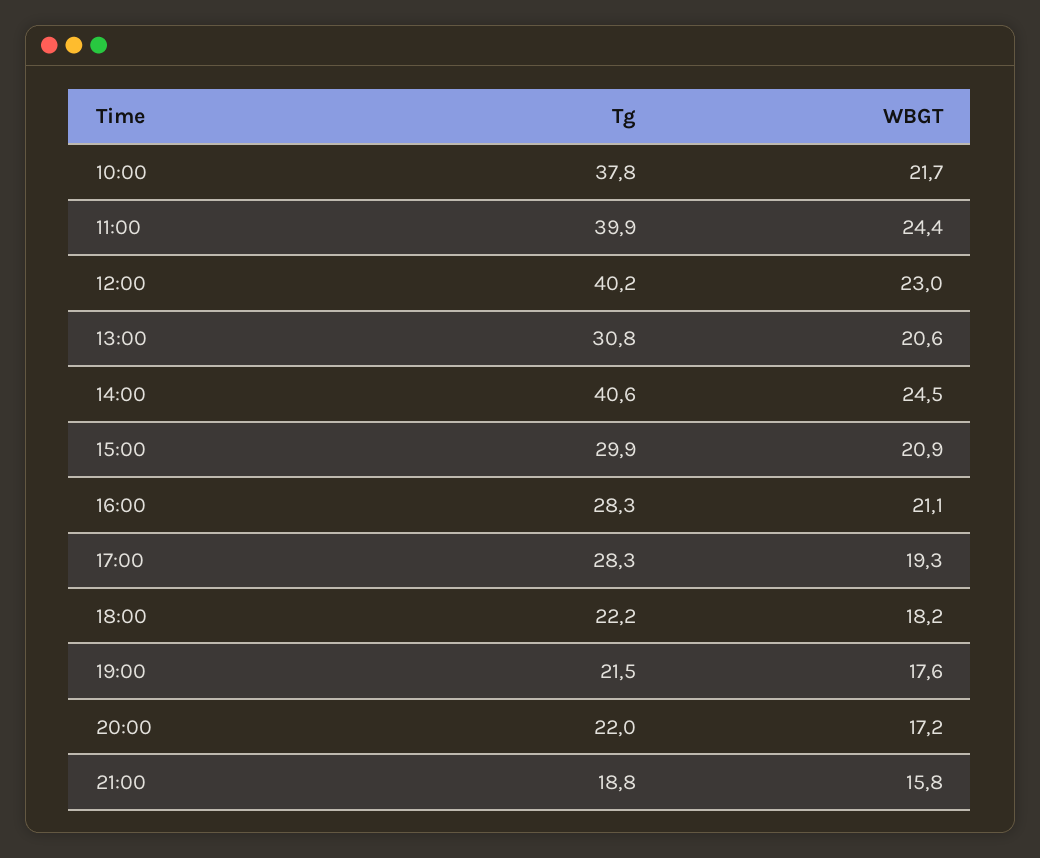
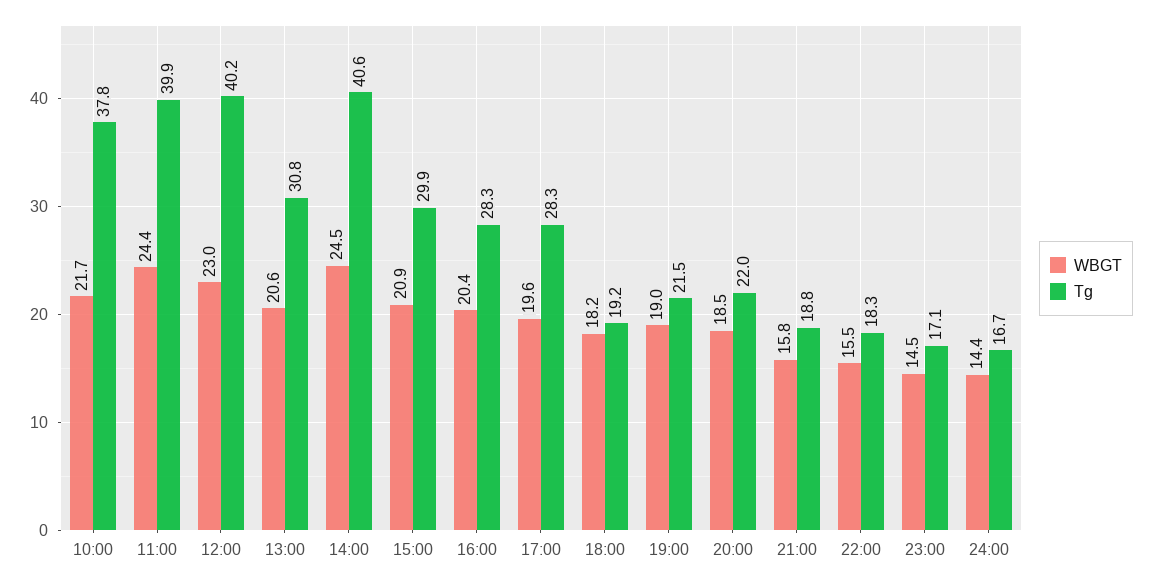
WBGT, 16:00: 21.1 -> 20.4
WBGT, 17:00: 19.3 -> 19.6
Tg, 18:00: 22.2 -> 19.2
WBGT, 19:00: 17.6 -> 19
WBGT, 20:00: 17.2 -> 18.5
WBGT, 22:00: none -> 15.5
Tg, 22:00: none -> 18.3
WBGT, 23:00: none -> 14.5
Tg, 23:00: none -> 17.1
WBGT, 24:00: none -> 14.4
Tg, 24:00: none -> 16.7

